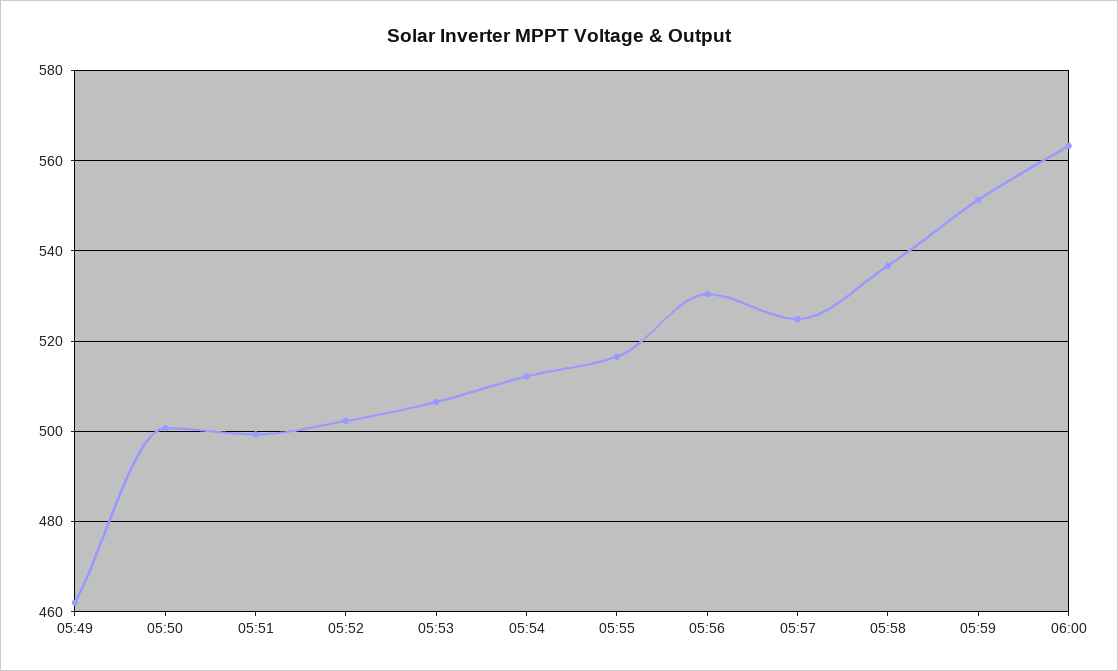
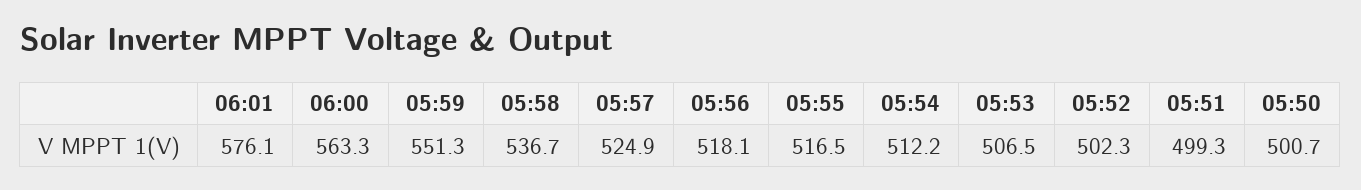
05:49: 462 -> none
05:56: 530 -> 518.1
06:01: none -> 576.1

